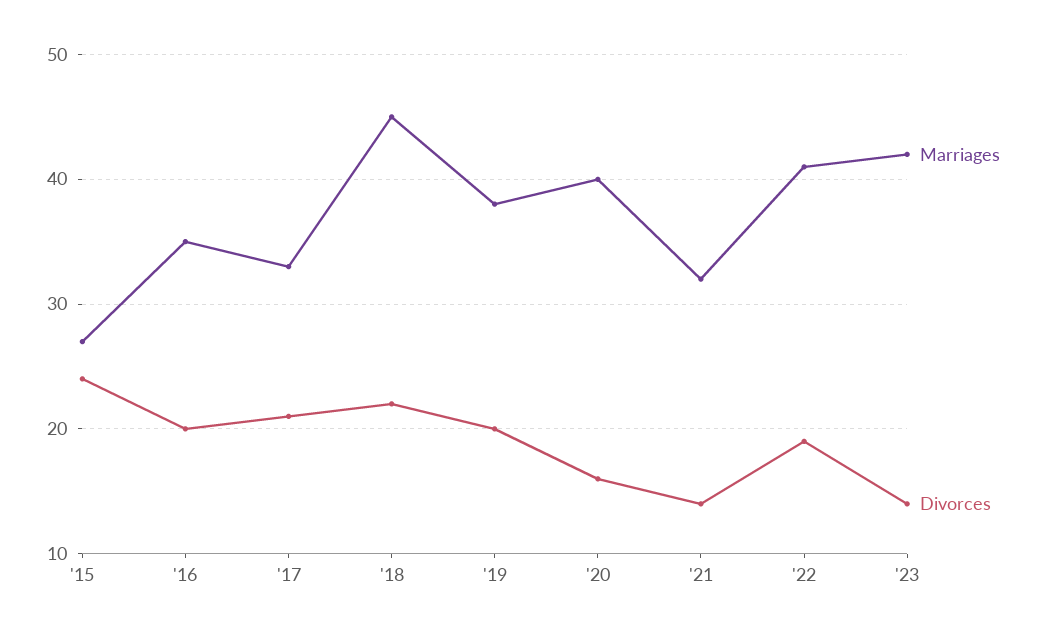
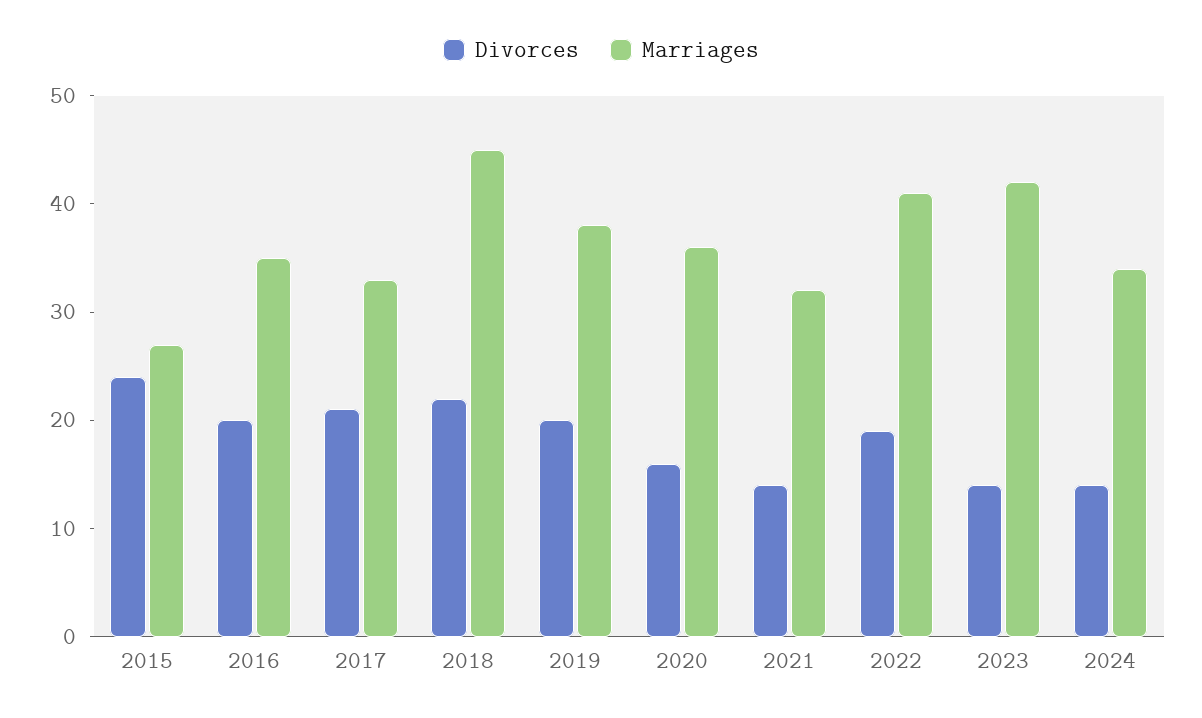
Marriages, '20: 40 -> 36
Divorces, 2024: none -> 14
Marriages, 2024: none -> 34

